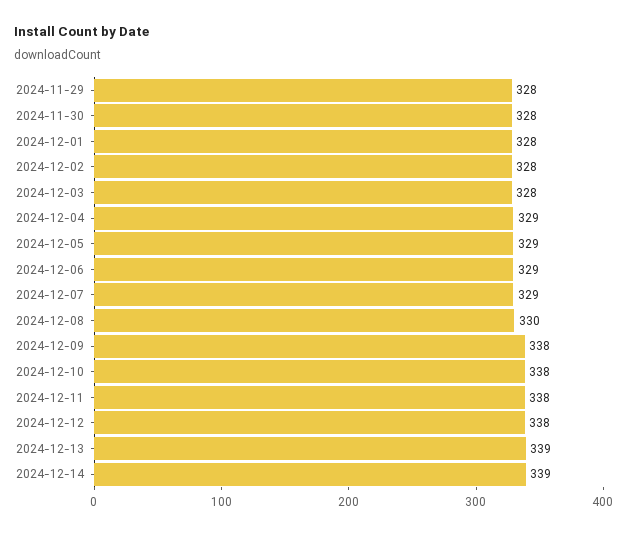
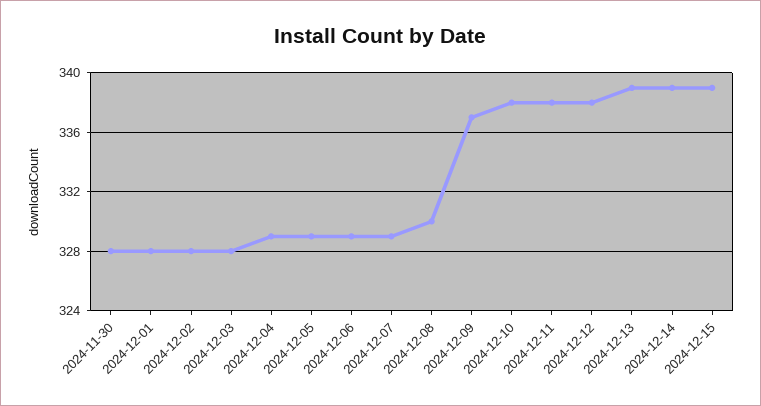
2024-11-29: 328 -> none
2024-12-09: 338 -> 337
2024-12-15: none -> 339

